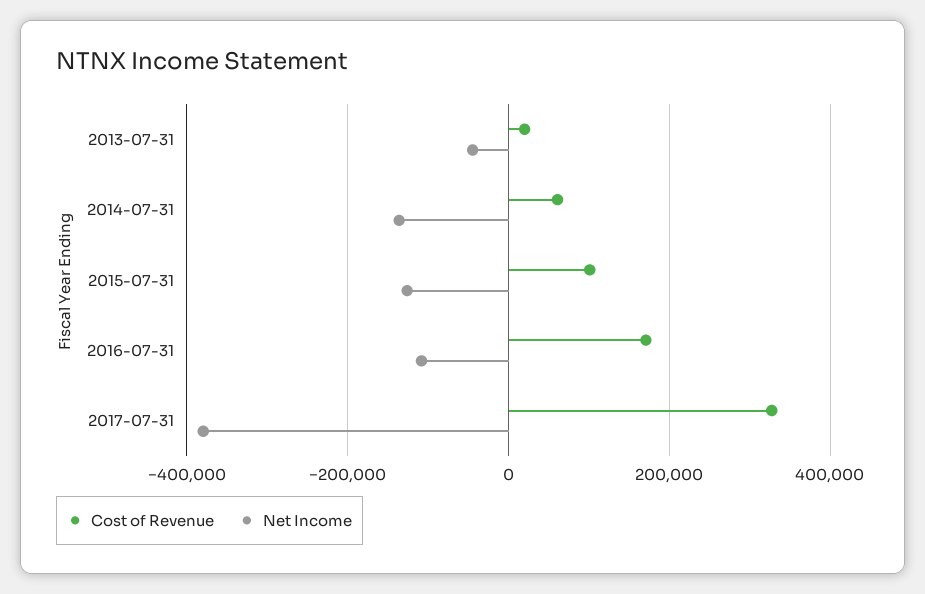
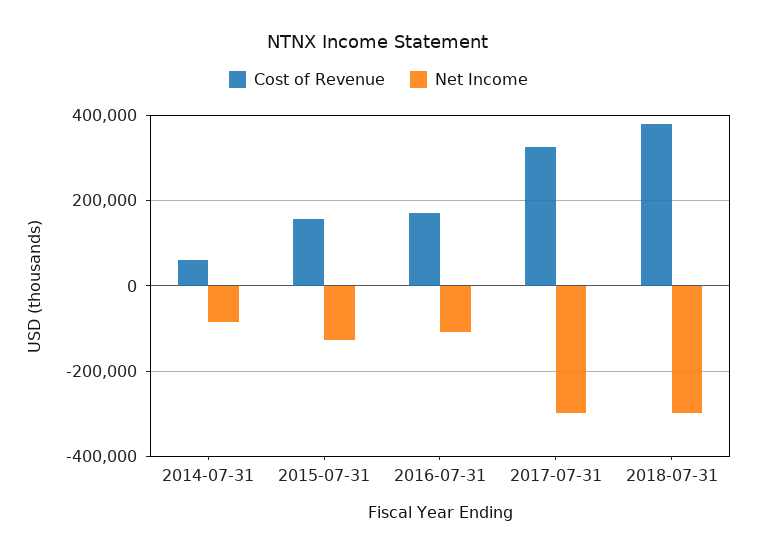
Cost of Revenue, 2013-07-31: 20000 -> none
Net Income, 2013-07-31: -40000 -> none
Net Income, 2014-07-31: -140000 -> -80000
Cost of Revenue, 2015-07-31: 100000 -> 160000
Net Income, 2017-07-31: -380000 -> -300000
Cost of Revenue, 2018-07-31: none -> 380000
Net Income, 2018-07-31: none -> -300000

